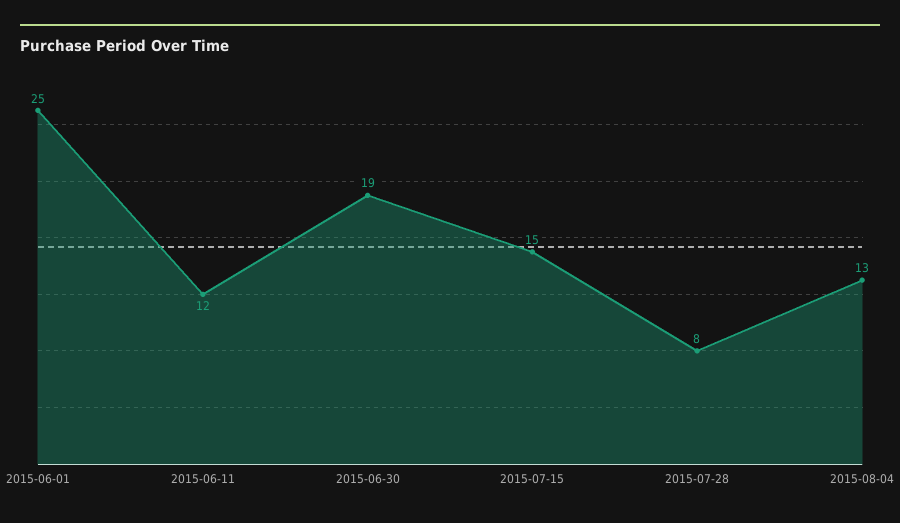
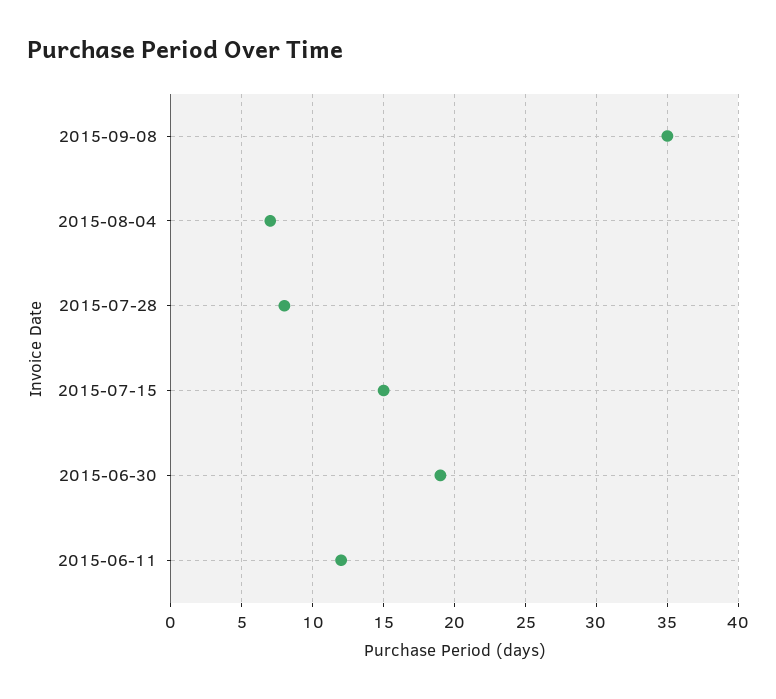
2015-06-01: 25 -> none
2015-08-04: 13 -> 7
2015-09-08: none -> 35

